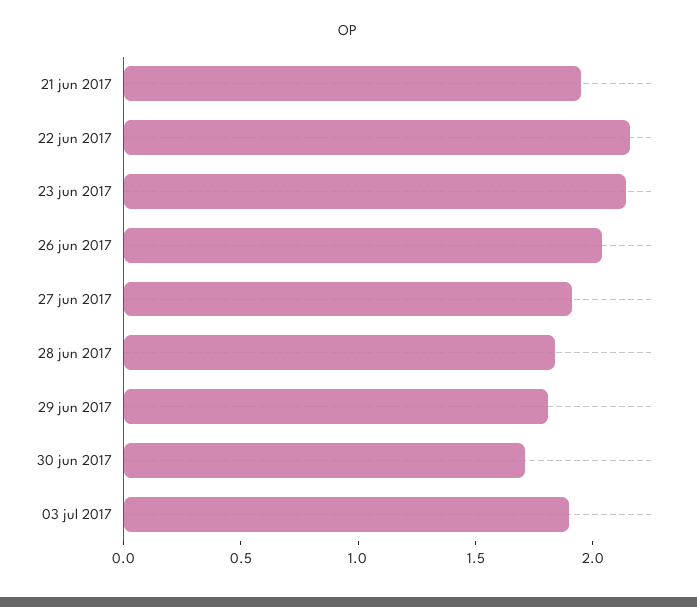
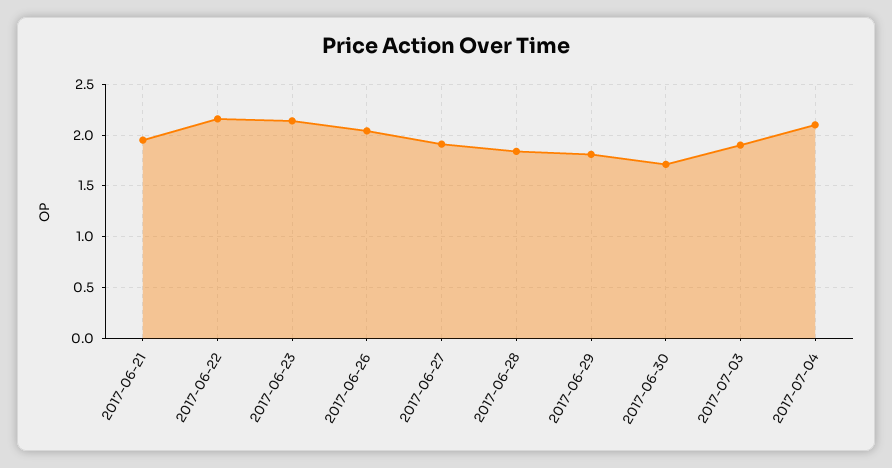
2017-07-04: none -> 2.1

